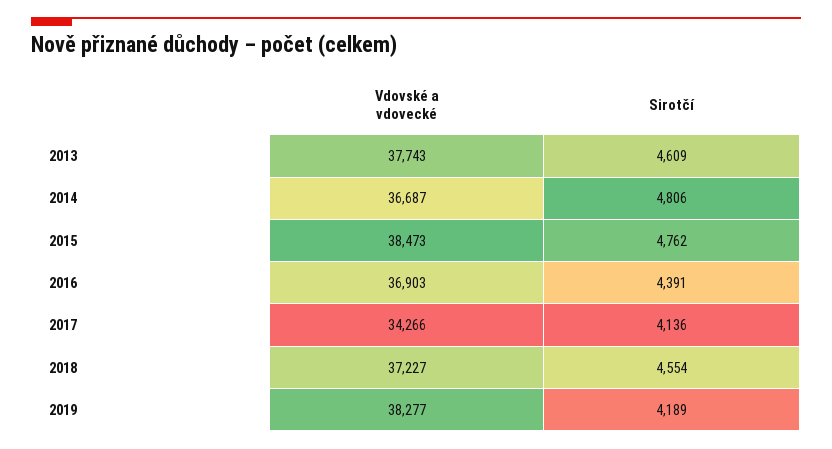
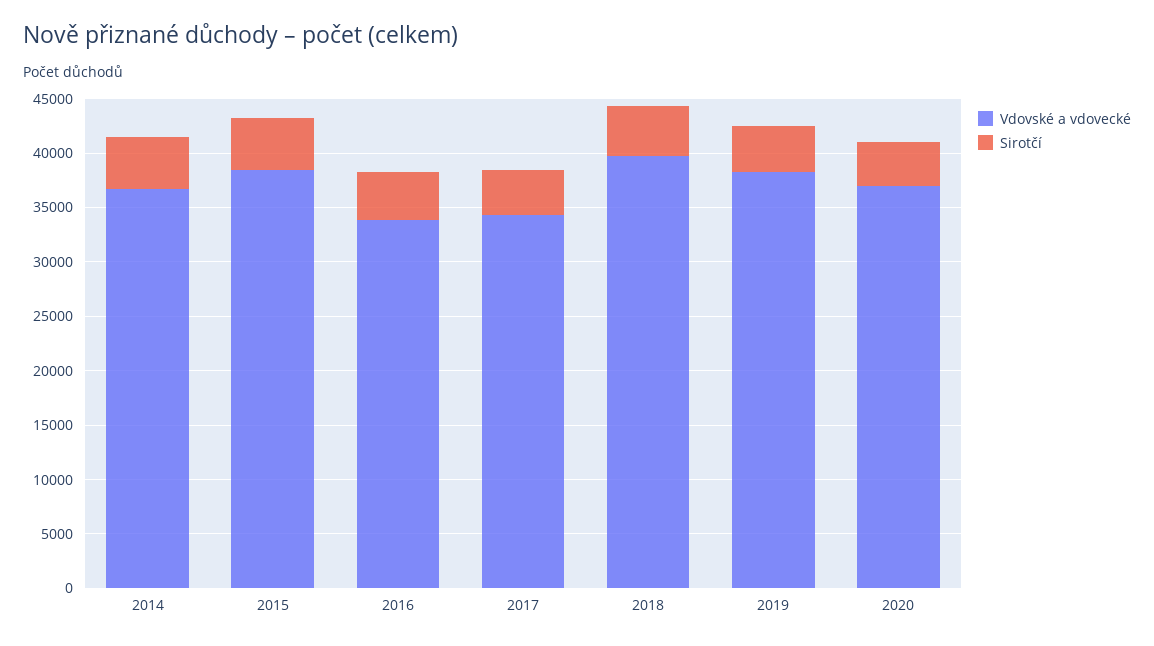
Vdovské a vdovecké, 2013: 37743 -> none
Sirotčí, 2013: 4609 -> none
Vdovské a vdovecké, 2016: 36903 -> 34000
Vdovské a vdovecké, 2018: 37227 -> 40000
Vdovské a vdovecké, 2020: none -> 37000
Sirotčí, 2020: none -> 4000

